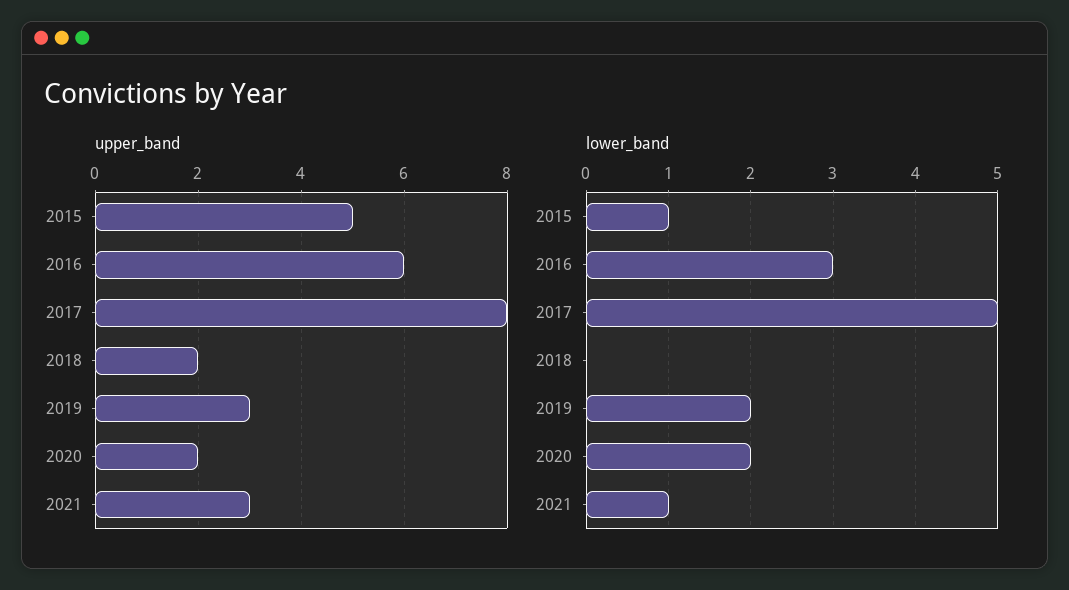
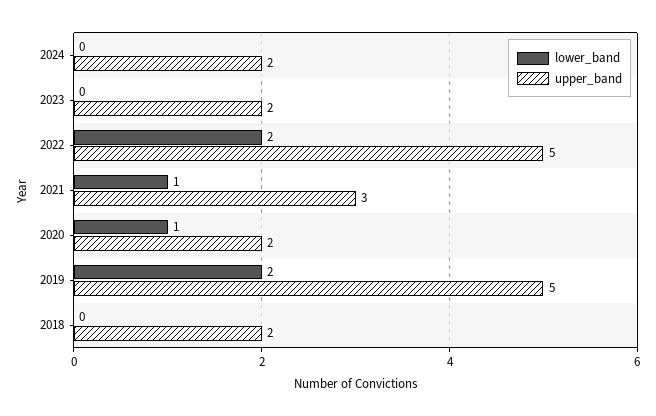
upper_band, 2015: 5 -> none
upper_band, 2016: 6 -> none
upper_band, 2017: 8 -> none
upper_band, 2019: 3 -> 5
lower_band, 2015: 1 -> none
lower_band, 2016: 3 -> none
lower_band, 2017: 5 -> none
lower_band, 2020: 2 -> 1
lower_band, 2024: none -> 0
upper_band, 2024: none -> 2
lower_band, 2023: none -> 0
upper_band, 2023: none -> 2
lower_band, 2022: none -> 2
upper_band, 2022: none -> 5

